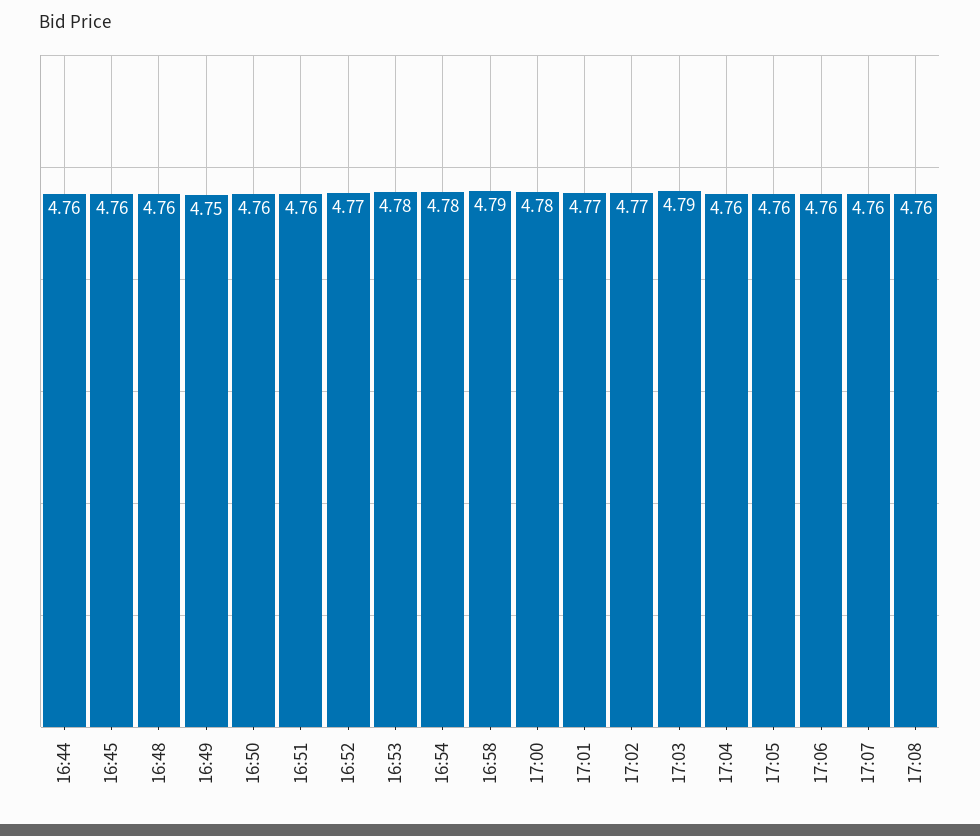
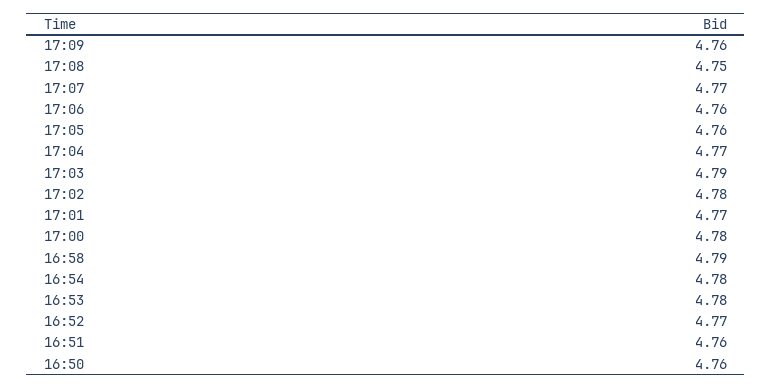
16:44: 4.76 -> none
16:45: 4.76 -> none
16:48: 4.76 -> none
16:49: 4.75 -> none
17:02: 4.77 -> 4.78
17:04: 4.76 -> 4.77
17:07: 4.76 -> 4.77
17:08: 4.76 -> 4.75
17:09: none -> 4.76

